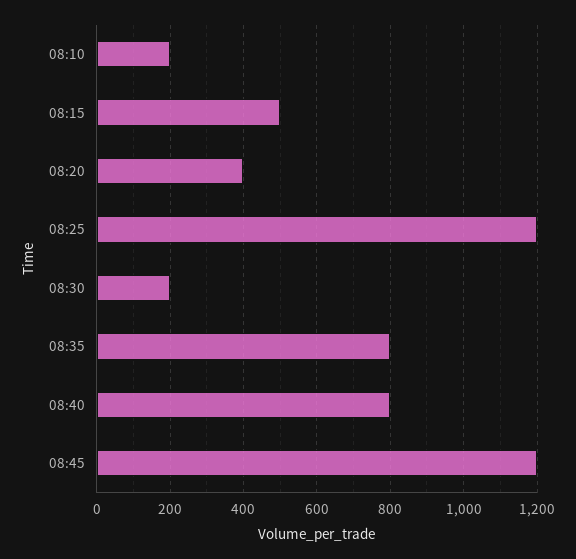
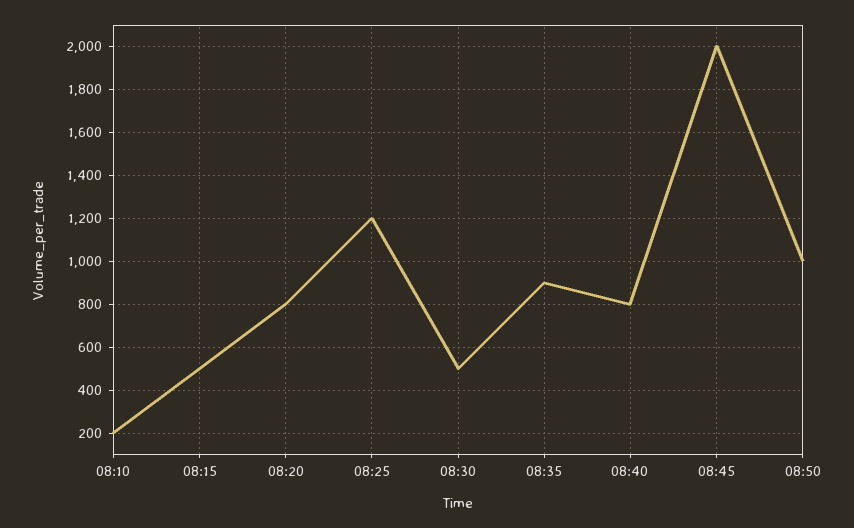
08:20: 400 -> 800
08:30: 200 -> 500
08:35: 800 -> 900
08:45: 1200 -> 2000
08:50: none -> 1000

